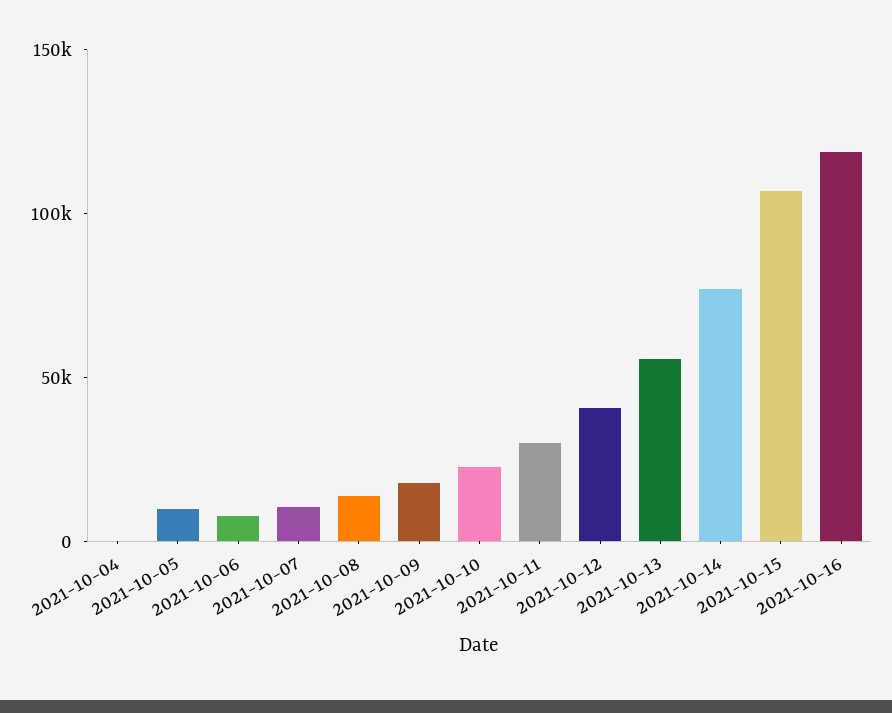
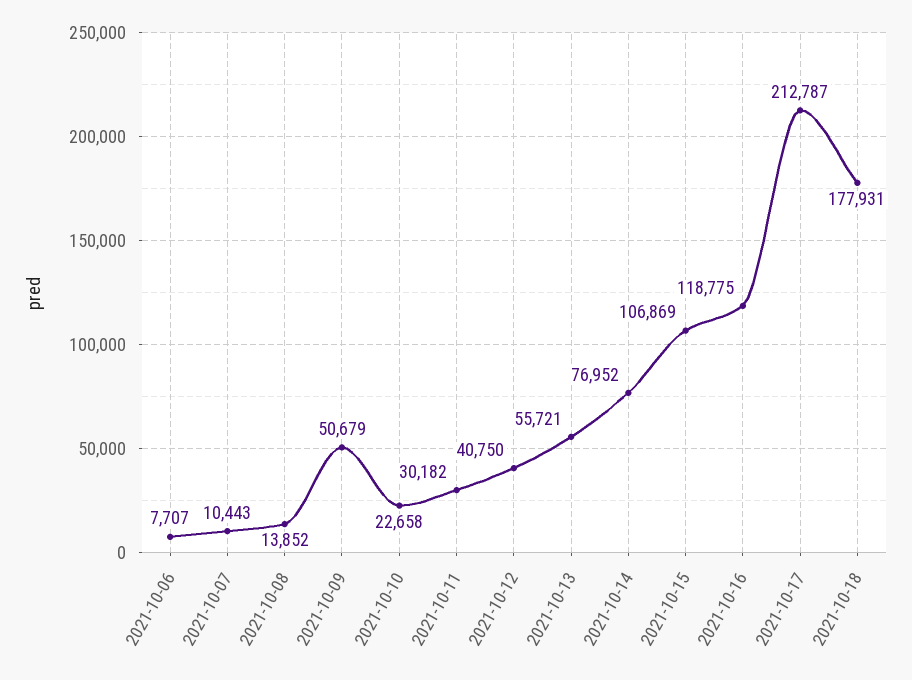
2021-10-04: 0 -> none
2021-10-05: 10000 -> none
2021-10-09: 20000 -> 50679
2021-10-17: none -> 212787
2021-10-18: none -> 177931

